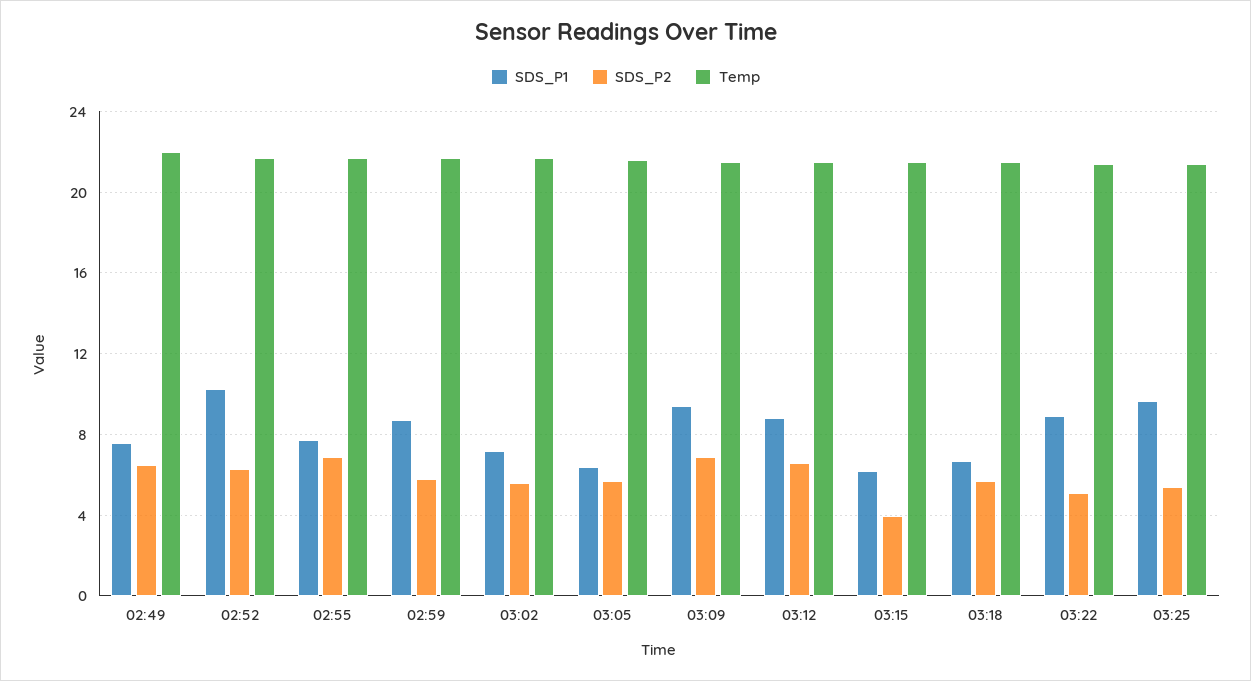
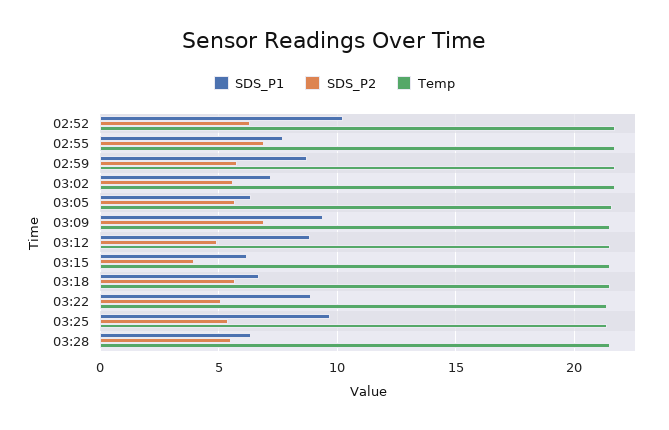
SDS_P1, 02:49: 7.5 -> none
SDS_P2, 02:49: 6.5 -> none
Temp, 02:49: 22 -> none
SDS_P2, 03:12: 6.5 -> 5
SDS_P1, 03:28: none -> 6.5
SDS_P2, 03:28: none -> 5.5
Temp, 03:28: none -> 21.5

